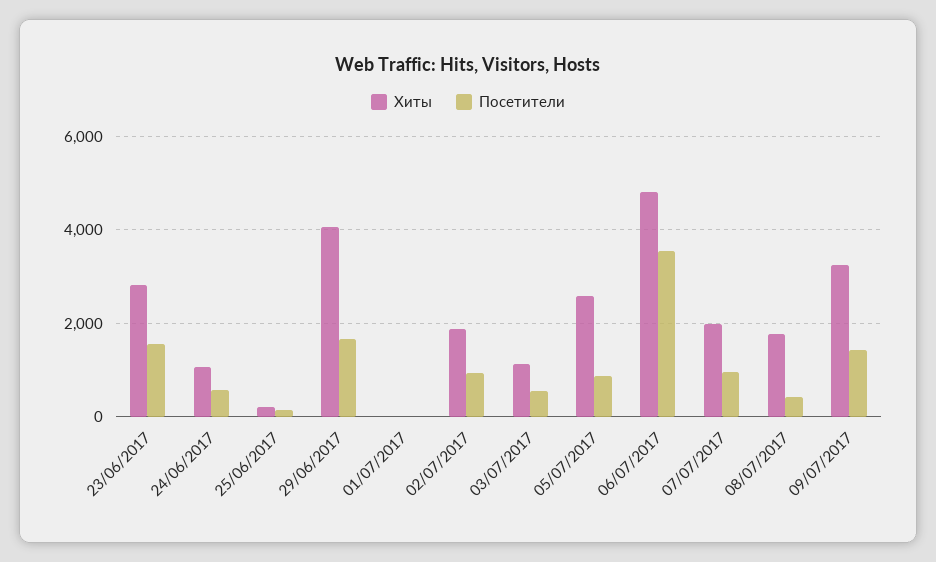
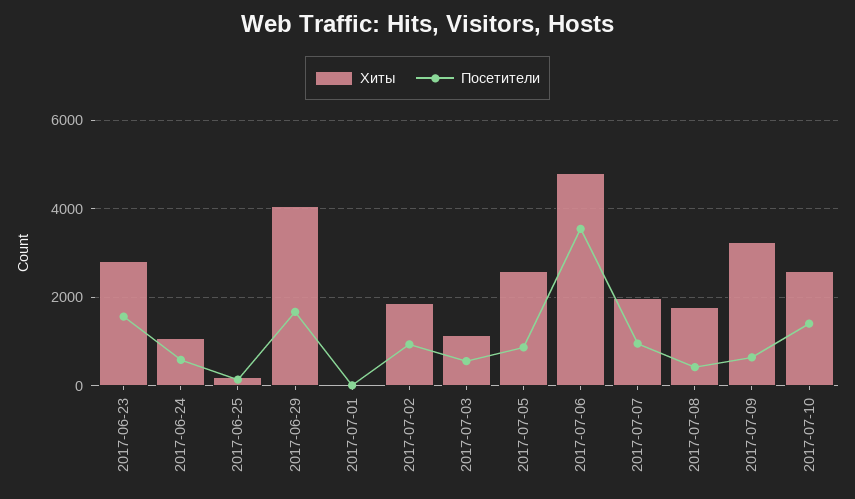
Посетители, 09/07/2017: 1400 -> 600
Хиты, 2017-07-10: none -> 2600
Посетители, 2017-07-10: none -> 1400

